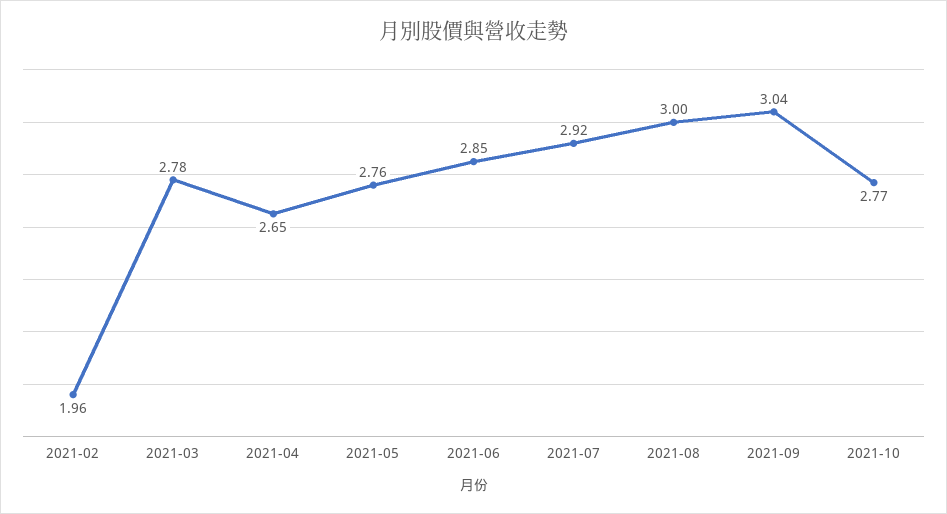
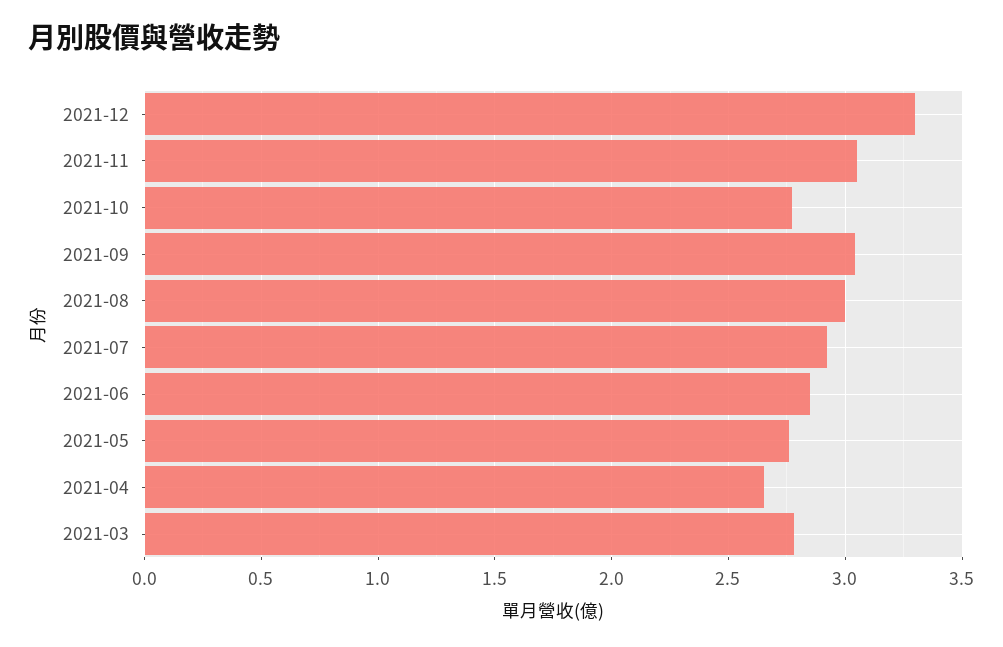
2021-02: 1.96 -> none
2021-12: none -> 3.3
2021-11: none -> 3.05

